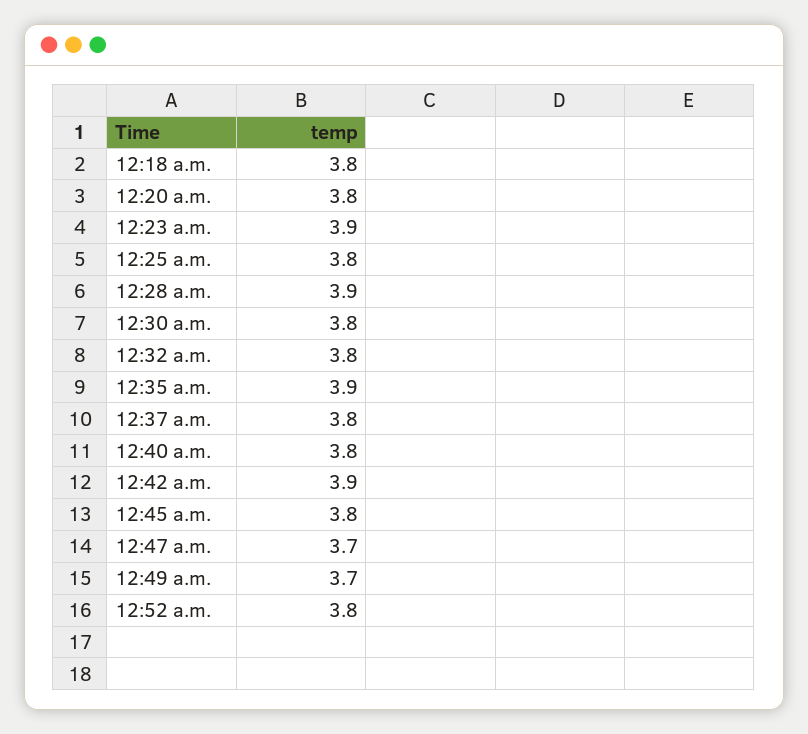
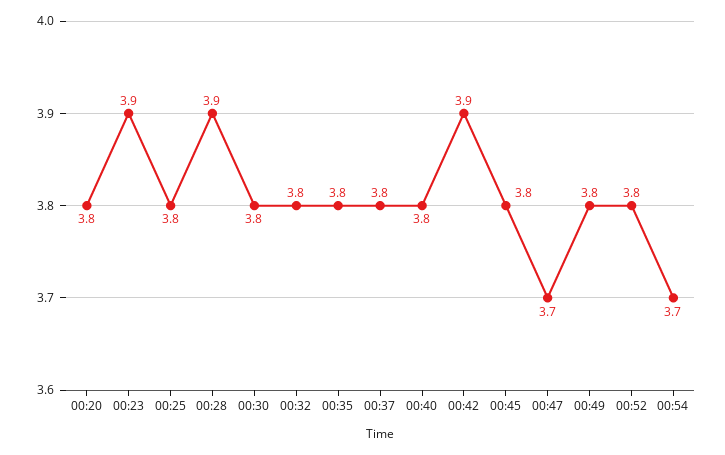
12:18 a.m.: 3.8 -> none
12:35 a.m.: 3.9 -> 3.8
12:49 a.m.: 3.7 -> 3.8
00:54: none -> 3.7

